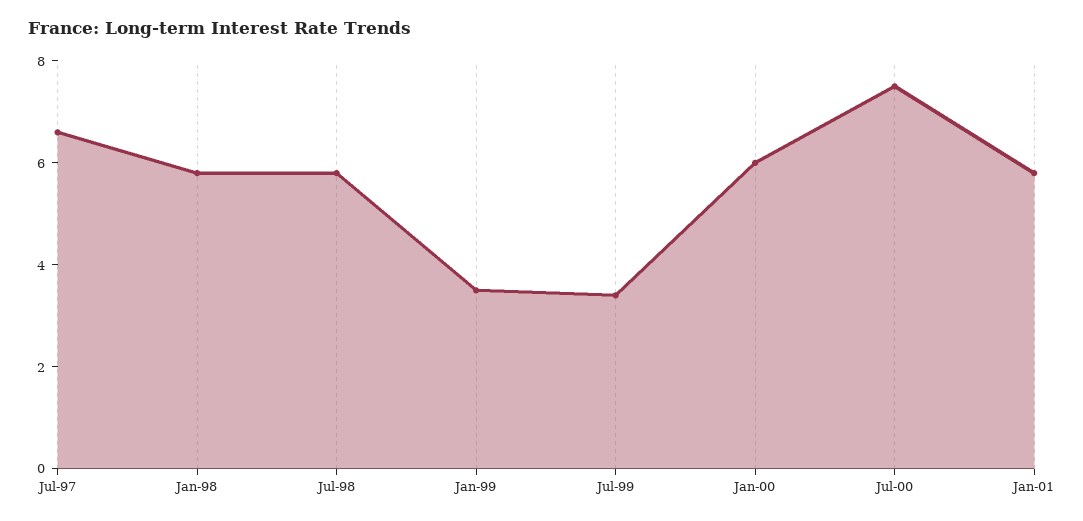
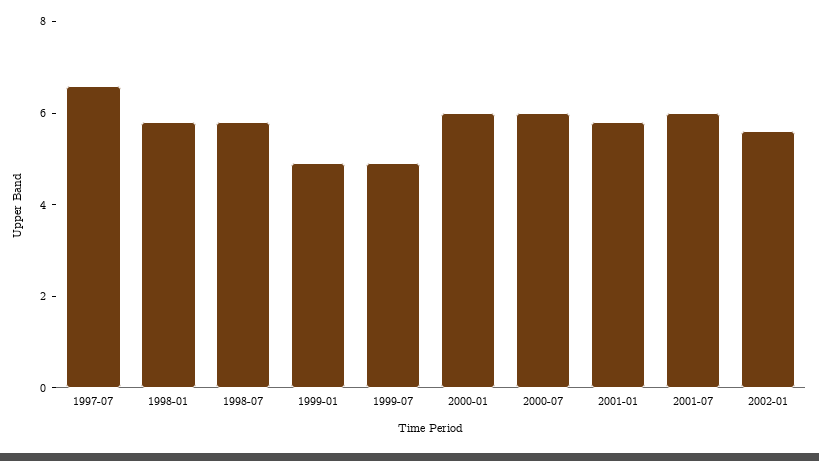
Jan-99: 3.5 -> 5
Jul-99: 3.5 -> 5
Jul-00: 7.5 -> 6
2001-07: none -> 6
2002-01: none -> 5.5

